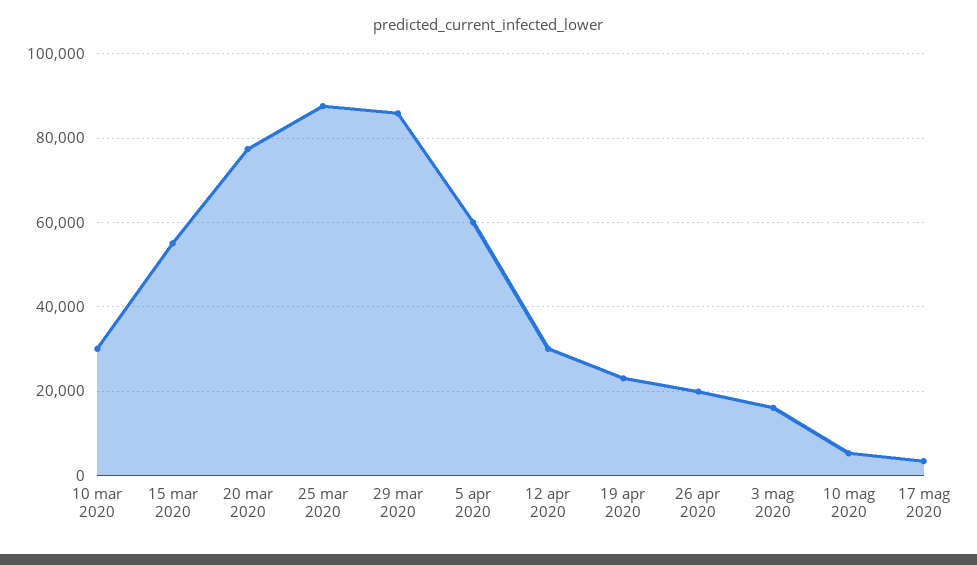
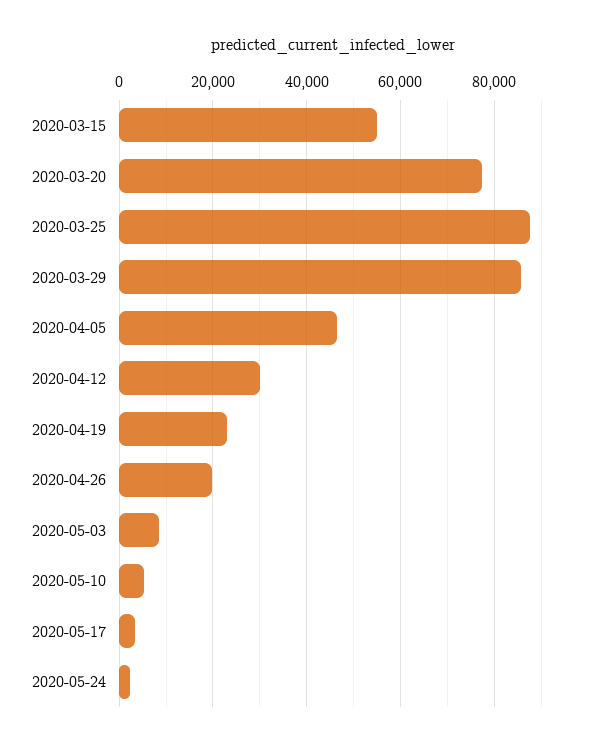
10 mar 2020: 30000 -> none
5 apr 2020: 60000 -> 46000
3 mag 2020: 16000 -> 8000
2020-05-24: none -> 2000

